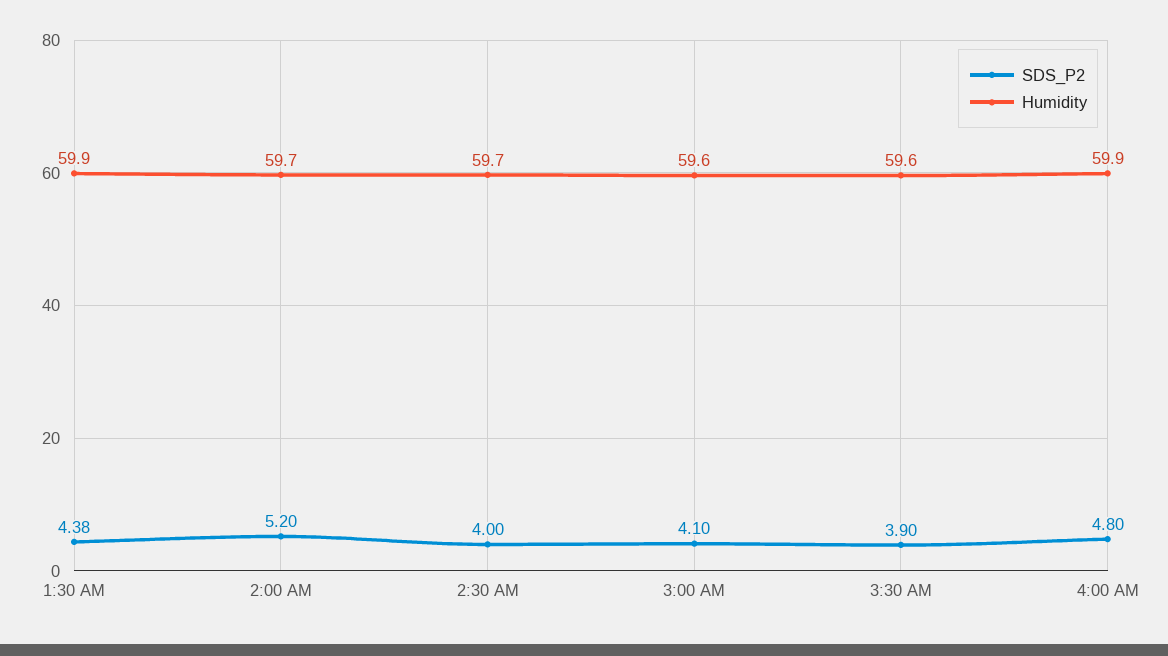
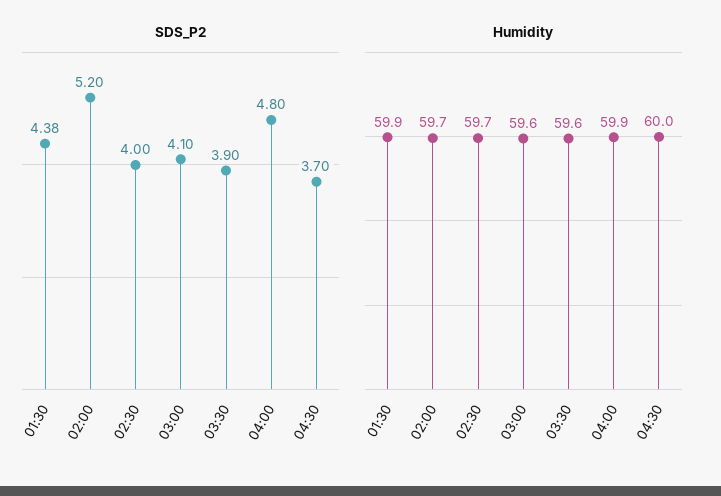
SDS_P2, 04:30: none -> 3.7
Humidity, 04:30: none -> 60

